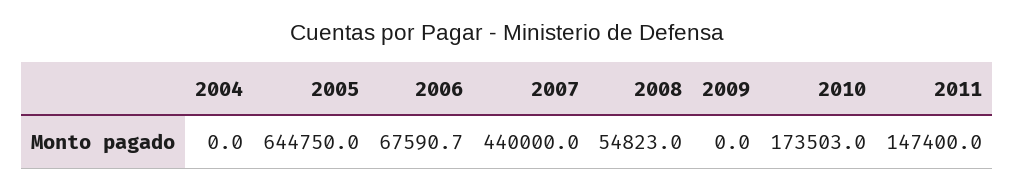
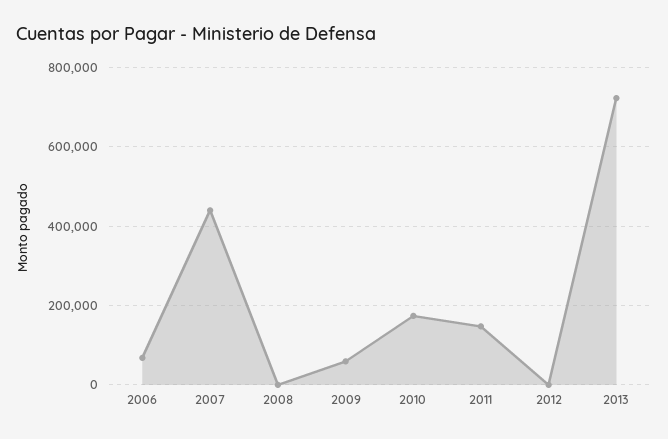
2004: 0 -> none
2005: 644750 -> none
2008: 54823 -> 0
2009: 0 -> 60000
2012: none -> 0
2013: none -> 720000

